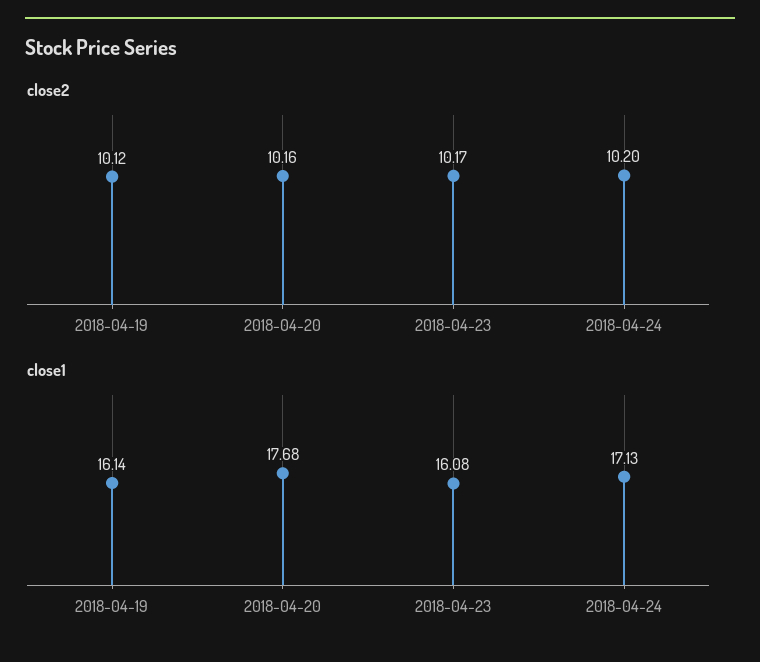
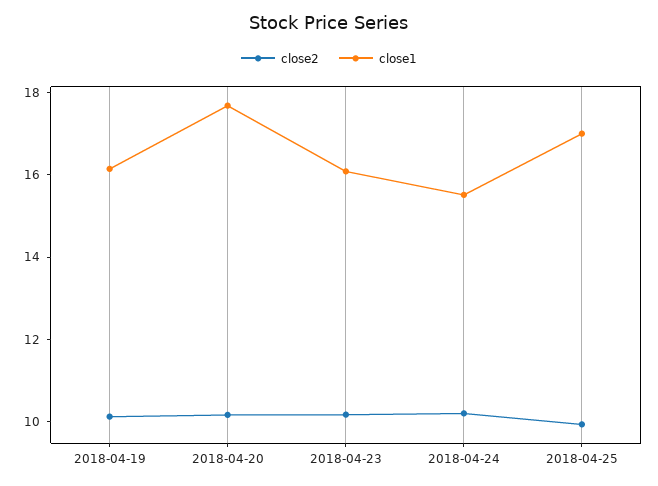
close1, 2018-04-24: 17.13 -> 15.5
close2, 2018-04-25: none -> 10
close1, 2018-04-25: none -> 17

